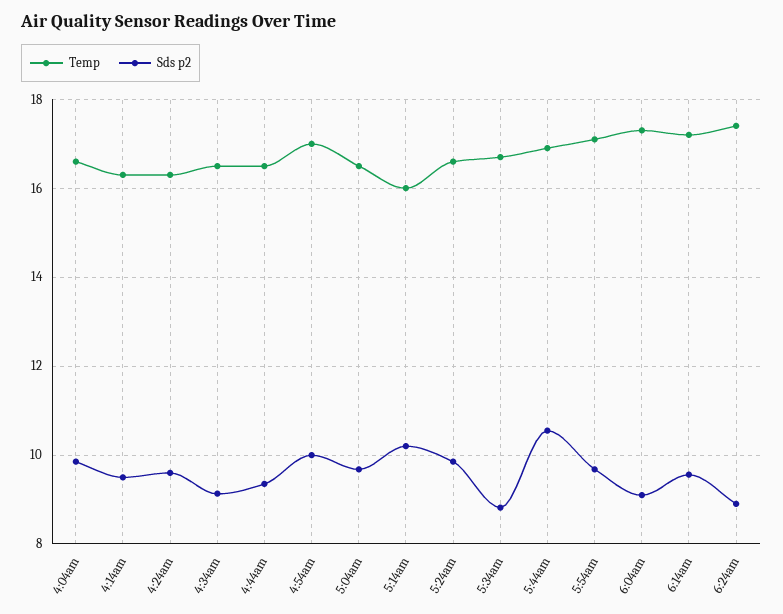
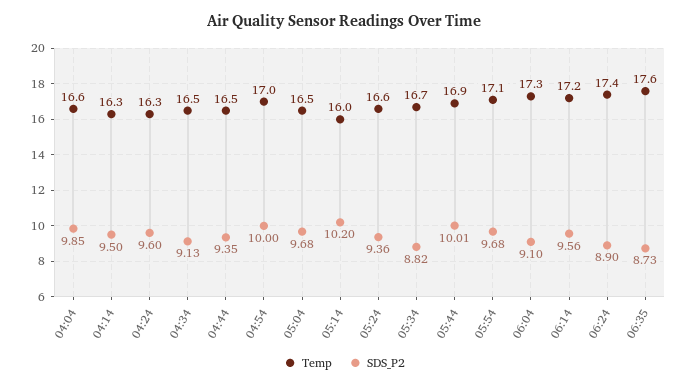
Sds p2, 5:24am: 9.8 -> 9.36
Sds p2, 5:44am: 10.6 -> 10.01
Temp, 06:35: none -> 17.6
Sds p2, 06:35: none -> 8.73

